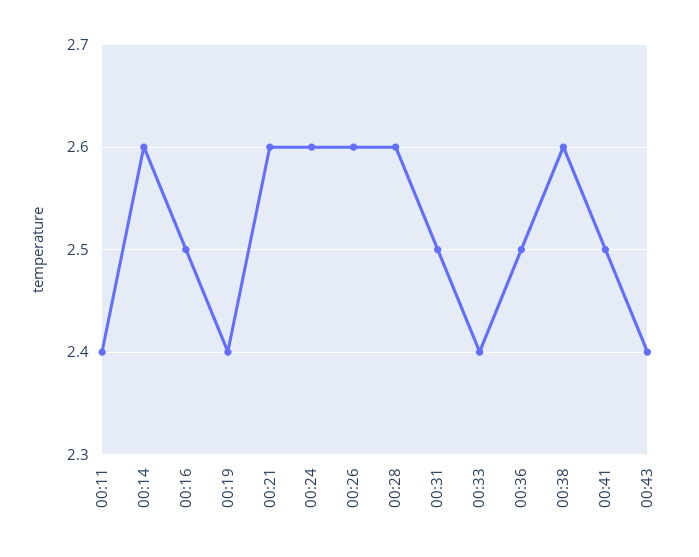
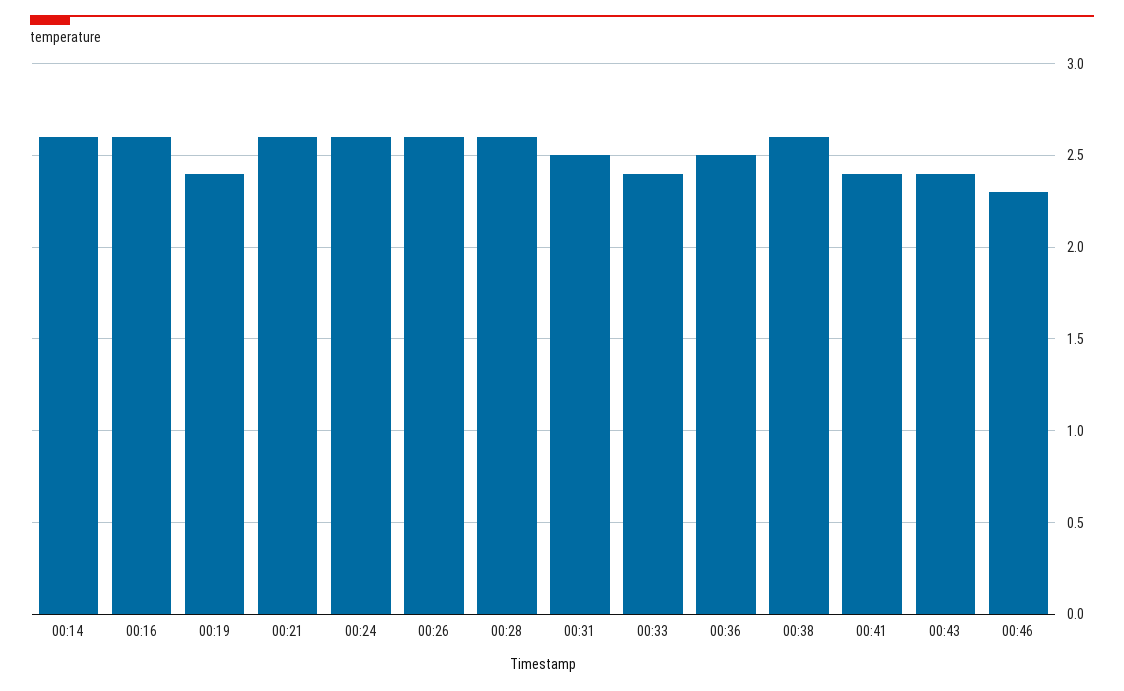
00:11: 2.4 -> none
00:16: 2.5 -> 2.6
00:41: 2.5 -> 2.4
00:46: none -> 2.3

